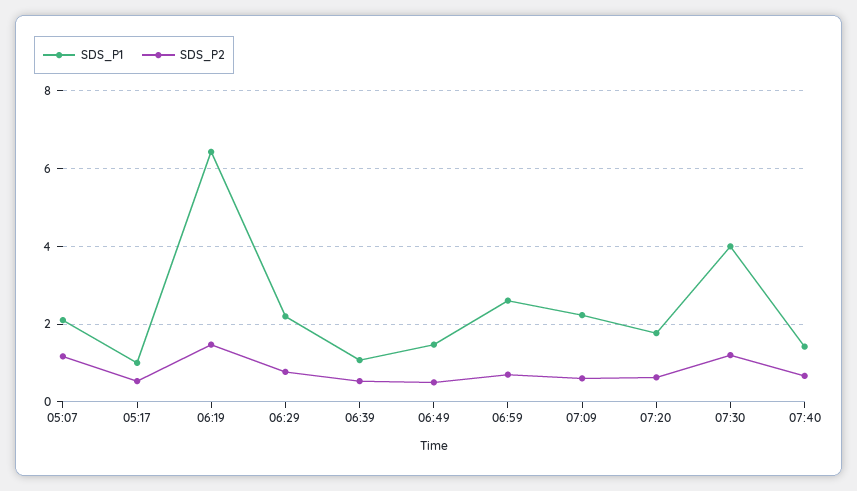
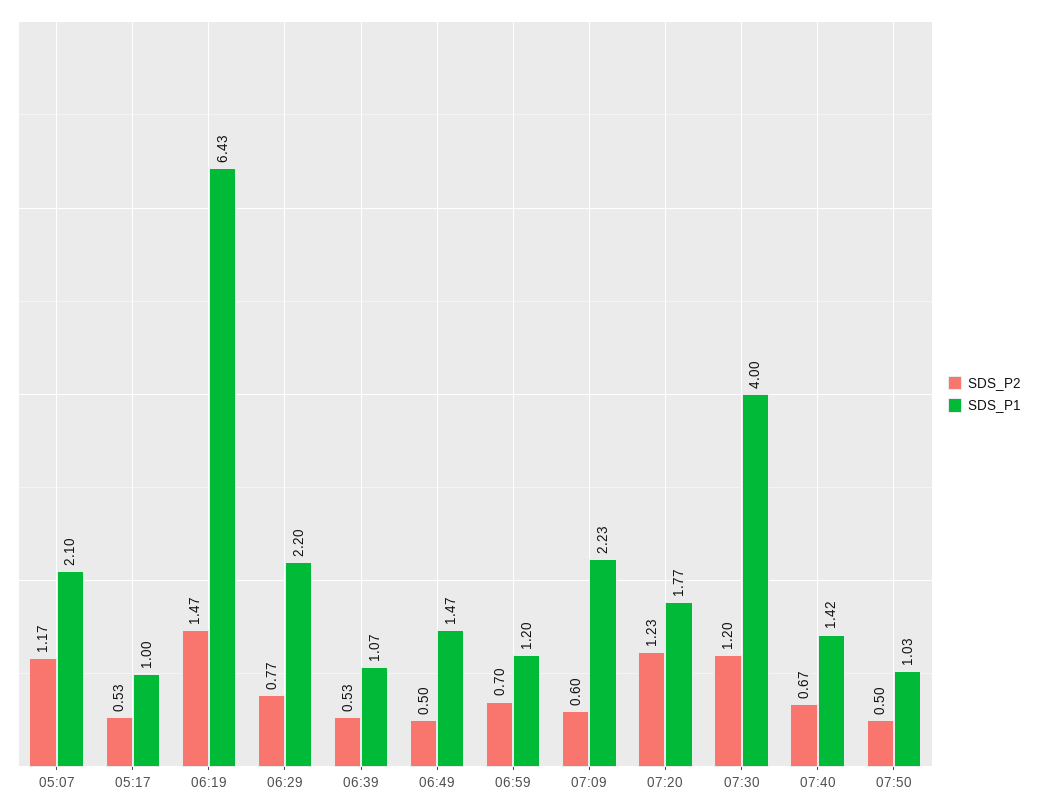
SDS_P1, 06:59: 2.6 -> 1.2
SDS_P2, 07:20: 0.6 -> 1.23
SDS_P2, 07:50: none -> 0.5
SDS_P1, 07:50: none -> 1.03

